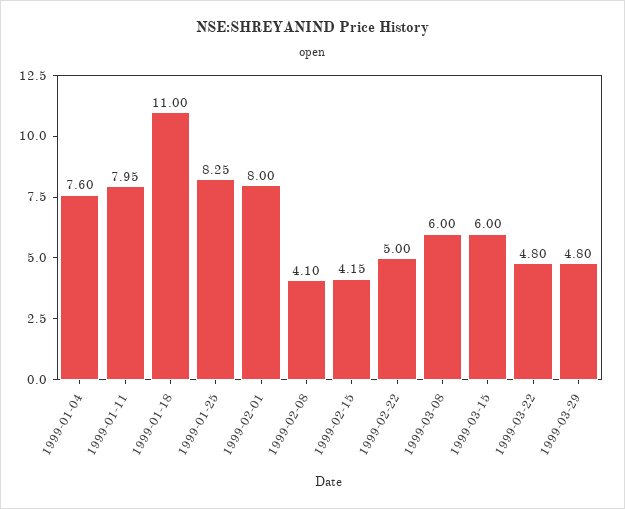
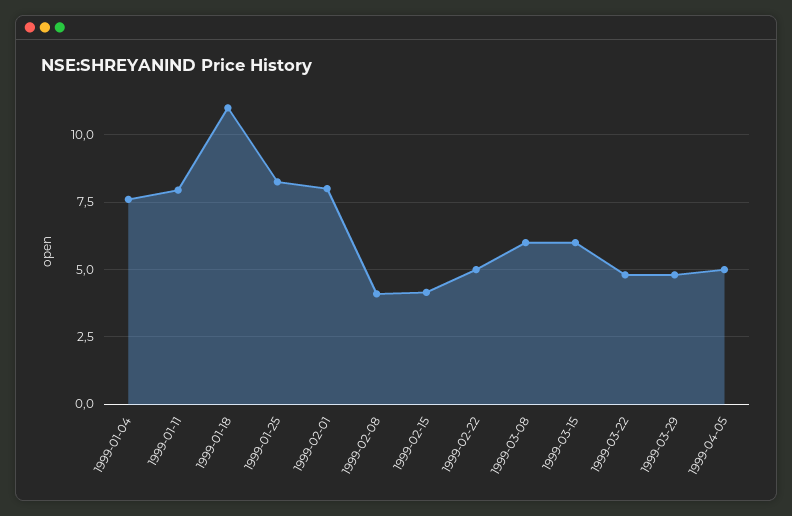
1999-04-05: none -> 5

